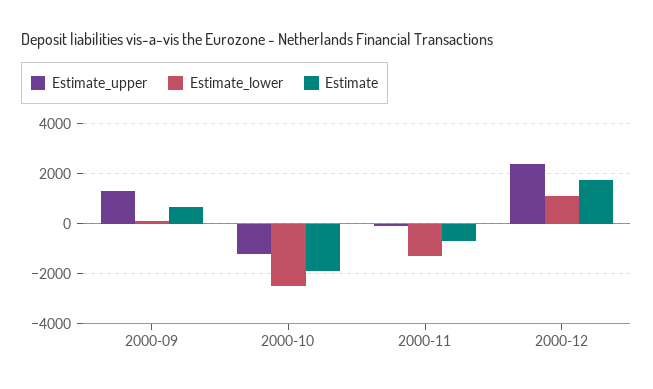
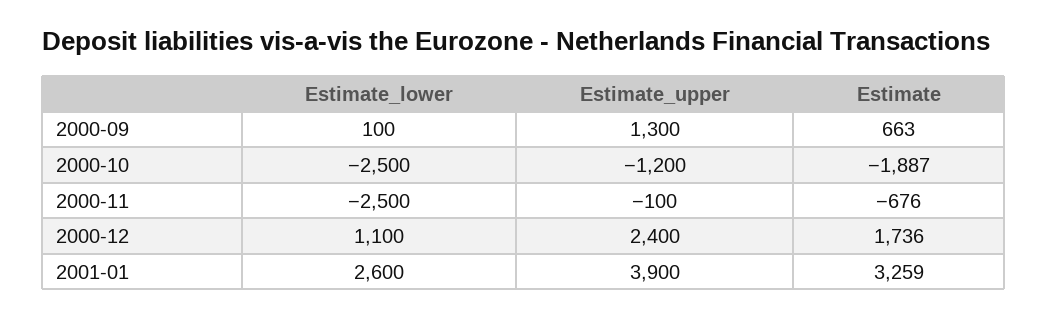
Estimate_lower, 2000-11: -1250 -> -2500
Estimate_lower, 2001-01: none -> 2600
Estimate_upper, 2001-01: none -> 3900
Estimate, 2001-01: none -> 3259

